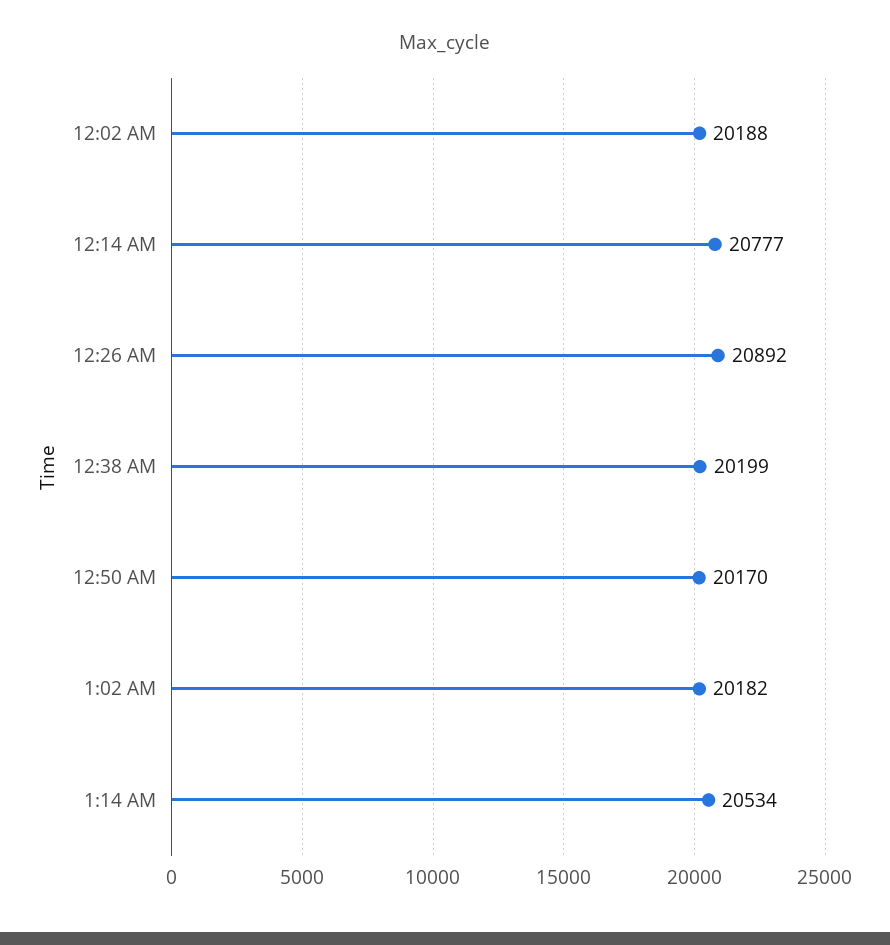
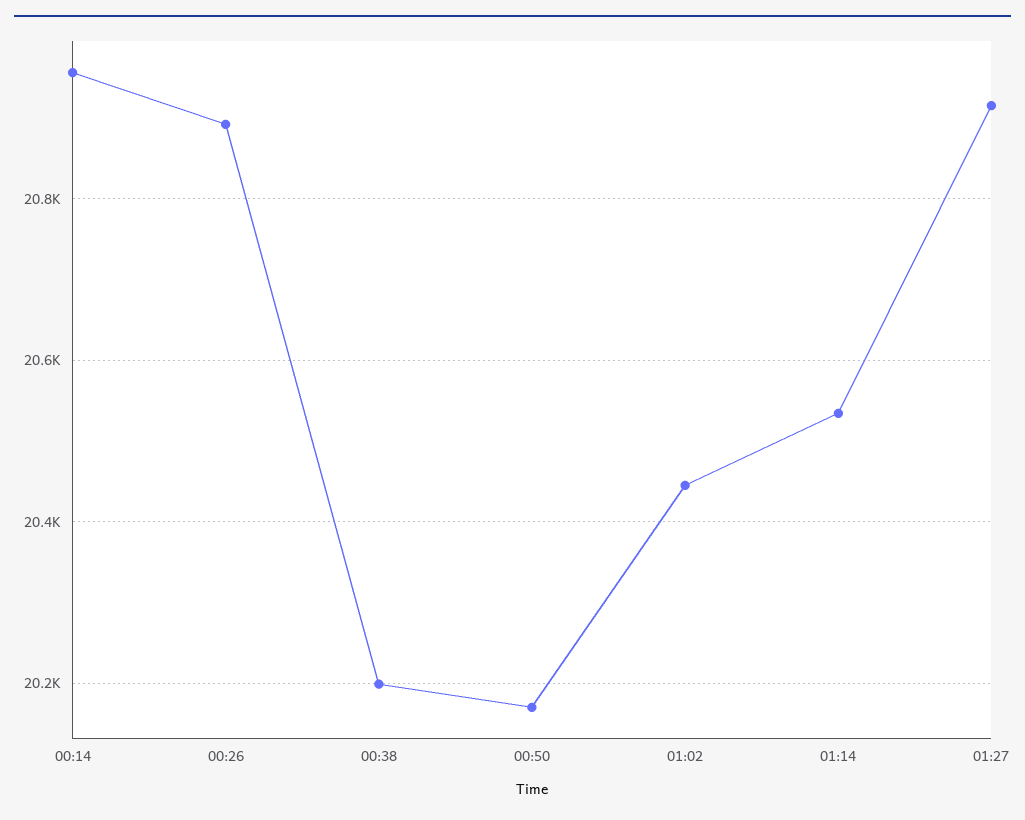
12:02 AM: 20188 -> none
12:14 AM: 20777 -> 20960
1:02 AM: 20182 -> 20440
01:27: none -> 20920

